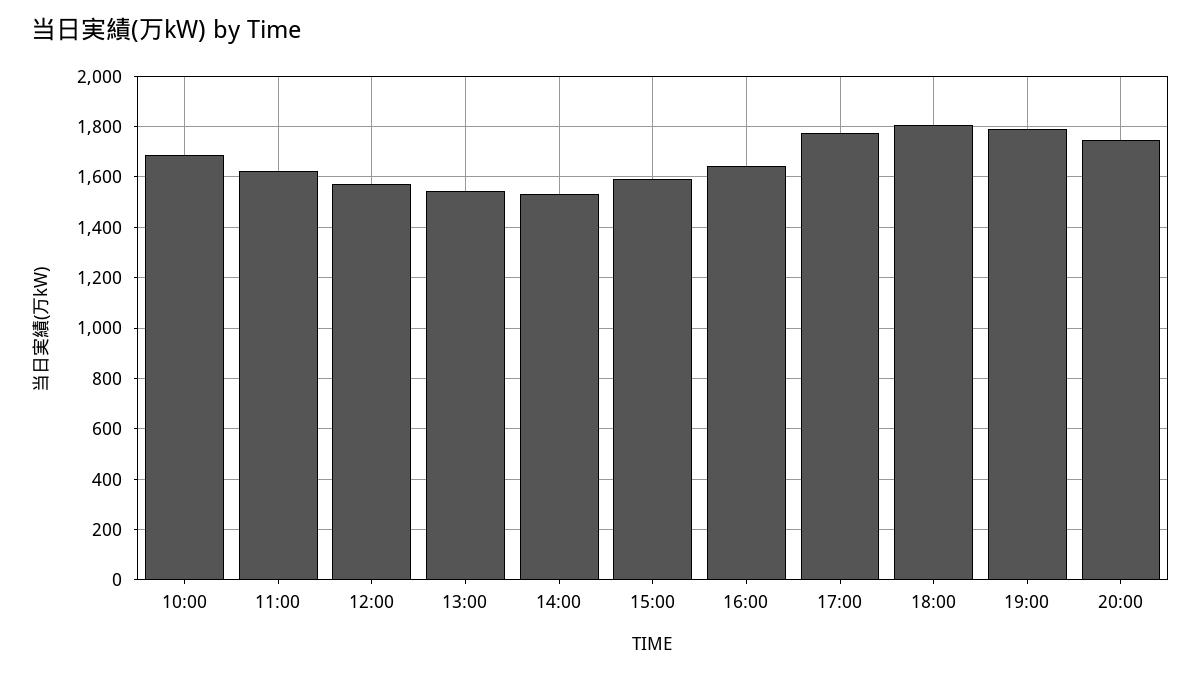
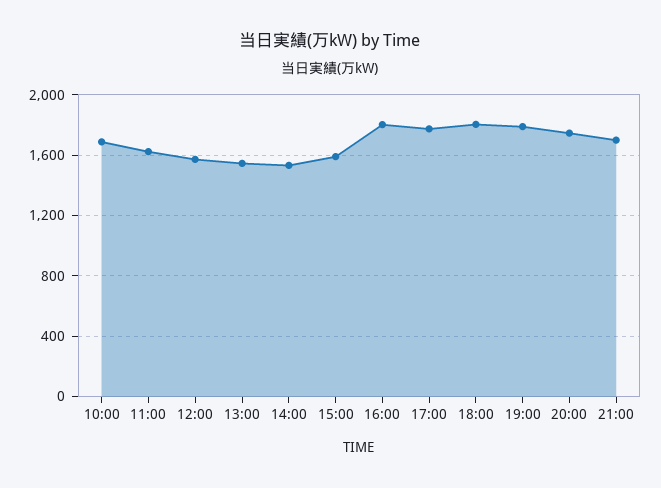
16:00: 1650 -> 1800
21:00: none -> 1700

